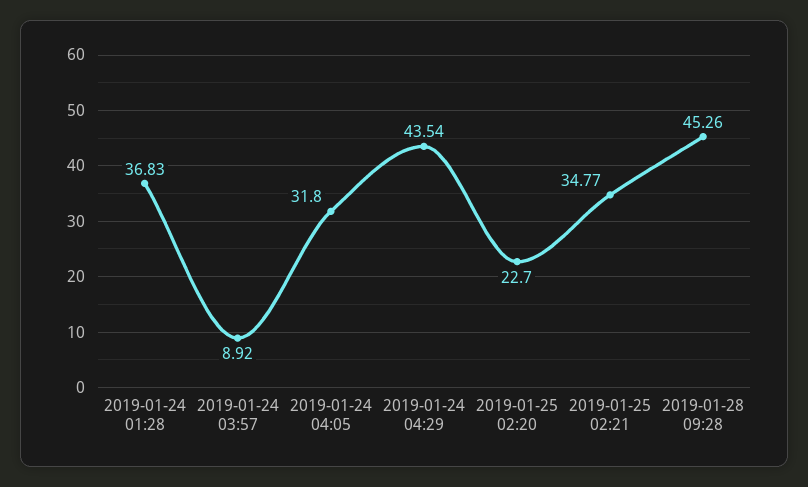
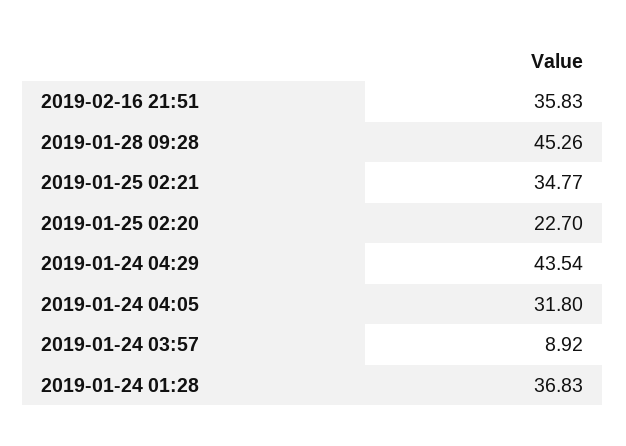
2019-02-16 21:51: none -> 35.83

